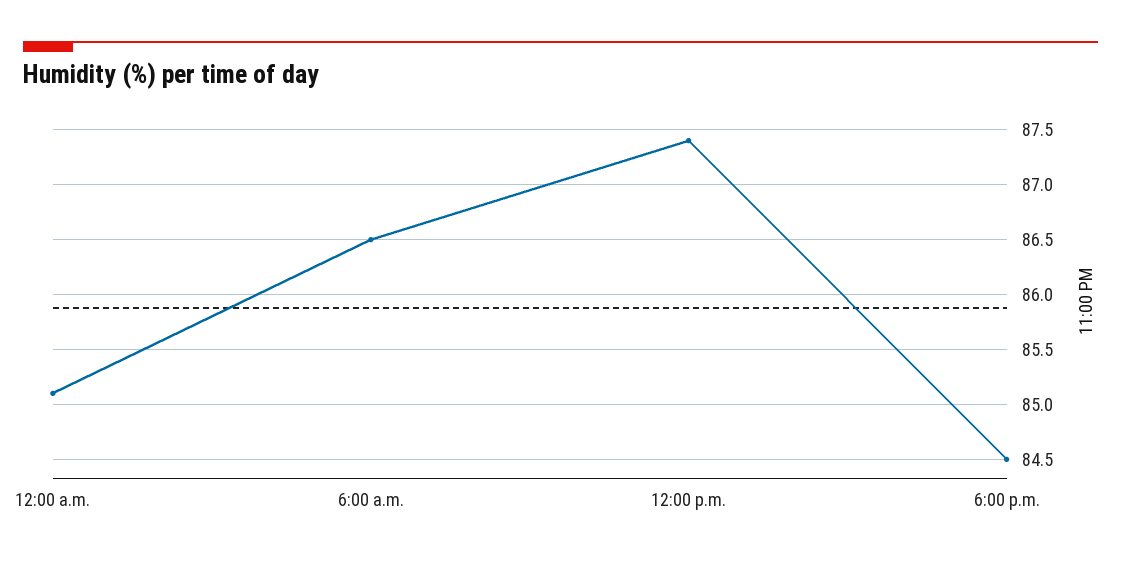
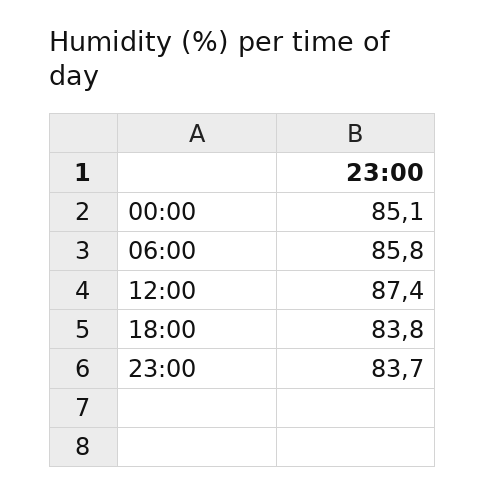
6:00 a.m.: 86.5 -> 85.8
6:00 p.m.: 84.5 -> 83.8
23:00: none -> 83.7

